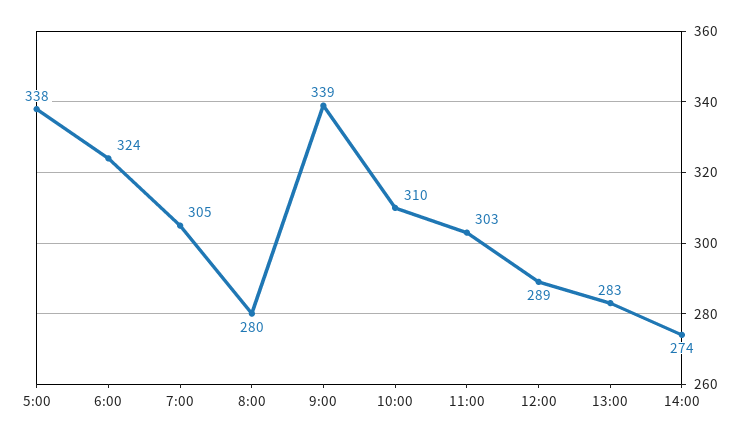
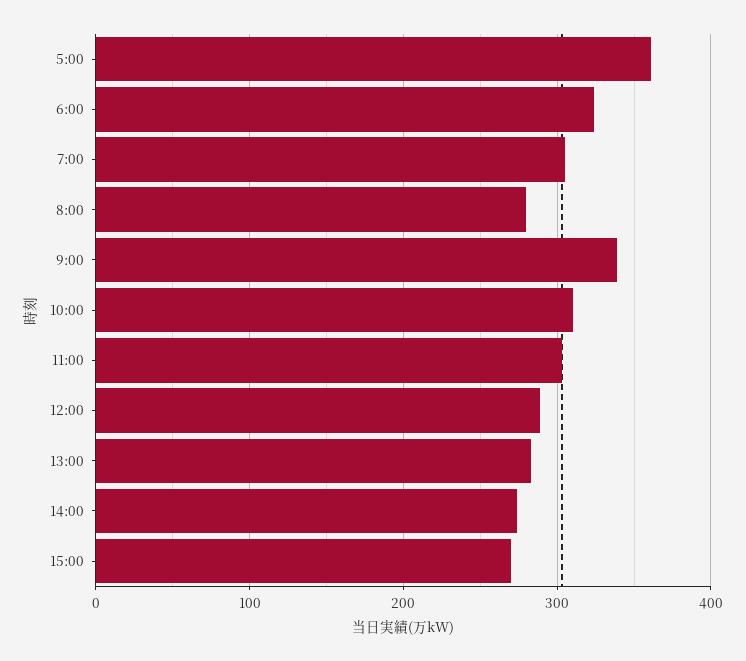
5:00: 338 -> 360
15:00: none -> 270

